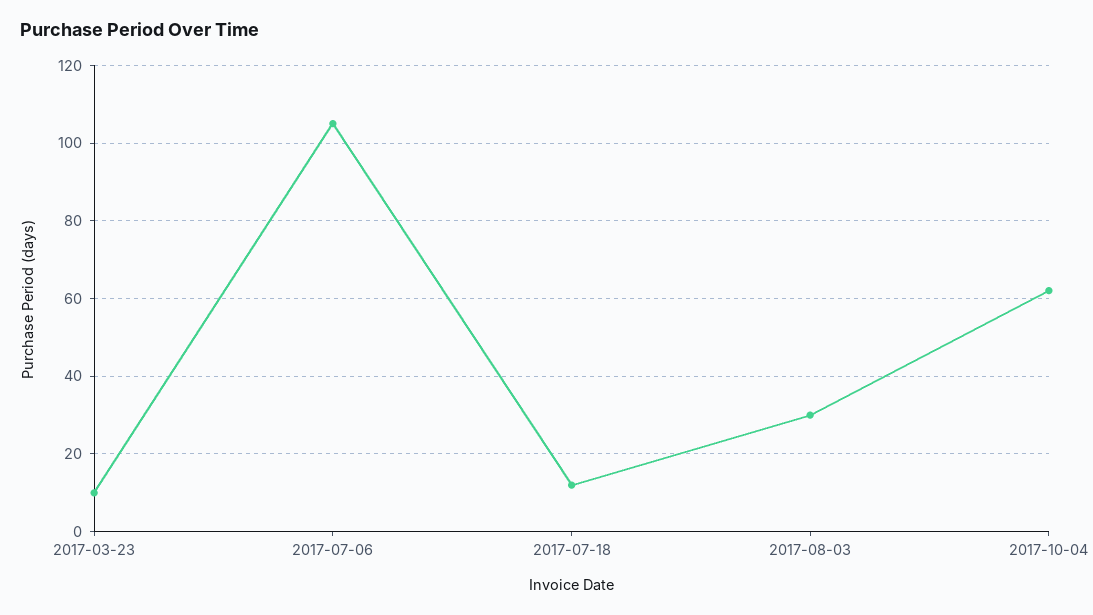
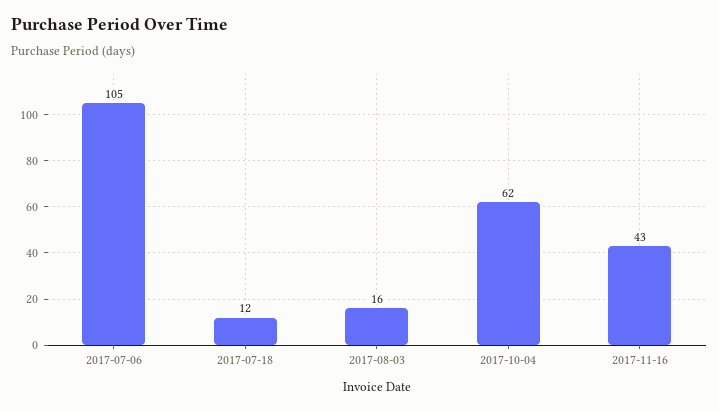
2017-03-23: 10 -> none
2017-08-03: 30 -> 16
2017-11-16: none -> 43

